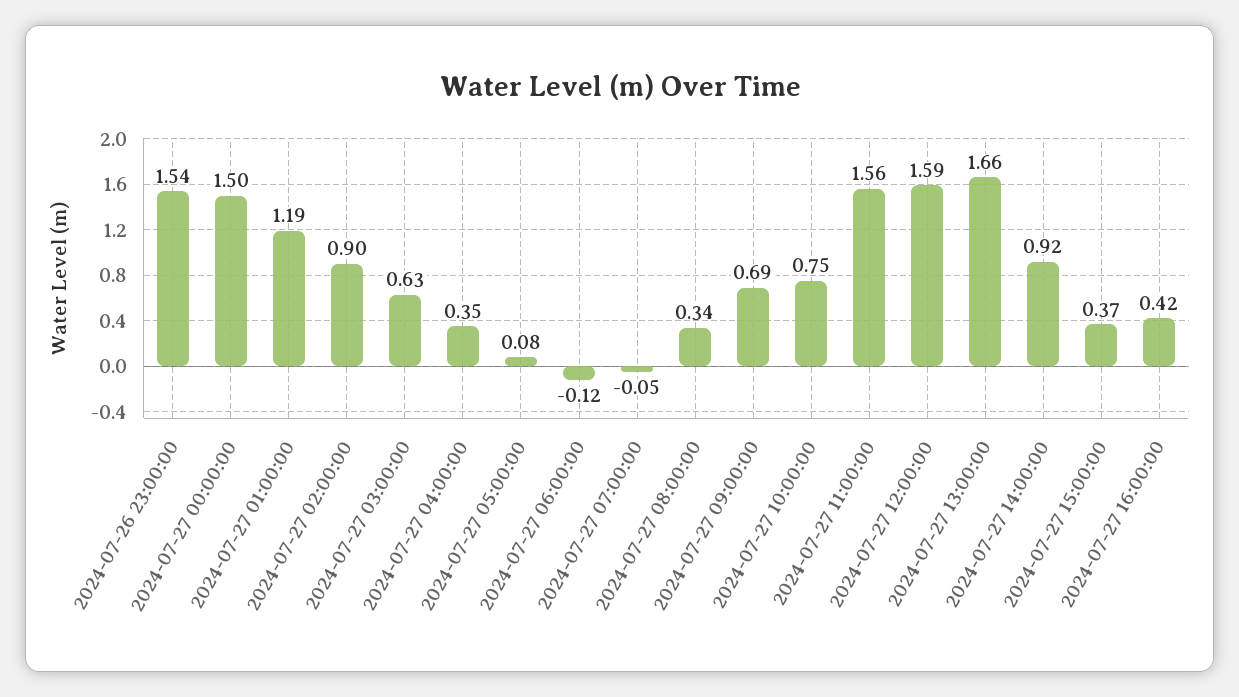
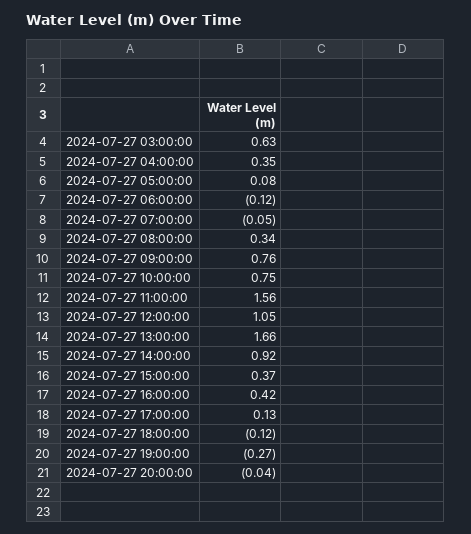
2024-07-26 23:00:00: 1.54 -> none
2024-07-27 00:00:00: 1.5 -> none
2024-07-27 01:00:00: 1.19 -> none
2024-07-27 02:00:00: 0.9 -> none
2024-07-27 09:00:00: 0.69 -> 0.76
2024-07-27 12:00:00: 1.59 -> 1.05
2024-07-27 17:00:00: none -> 0.13
2024-07-27 18:00:00: none -> -0.12
2024-07-27 19:00:00: none -> -0.27
2024-07-27 20:00:00: none -> -0.04

